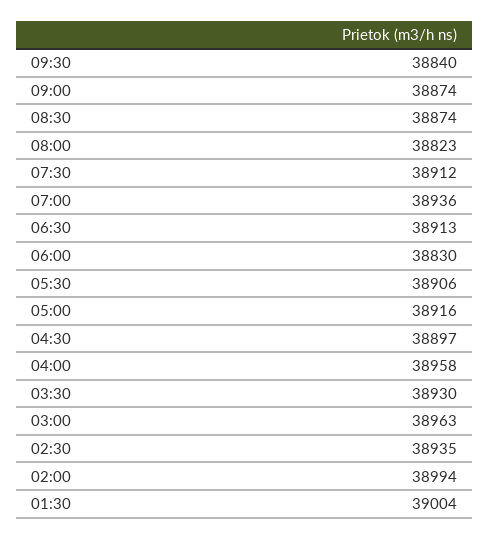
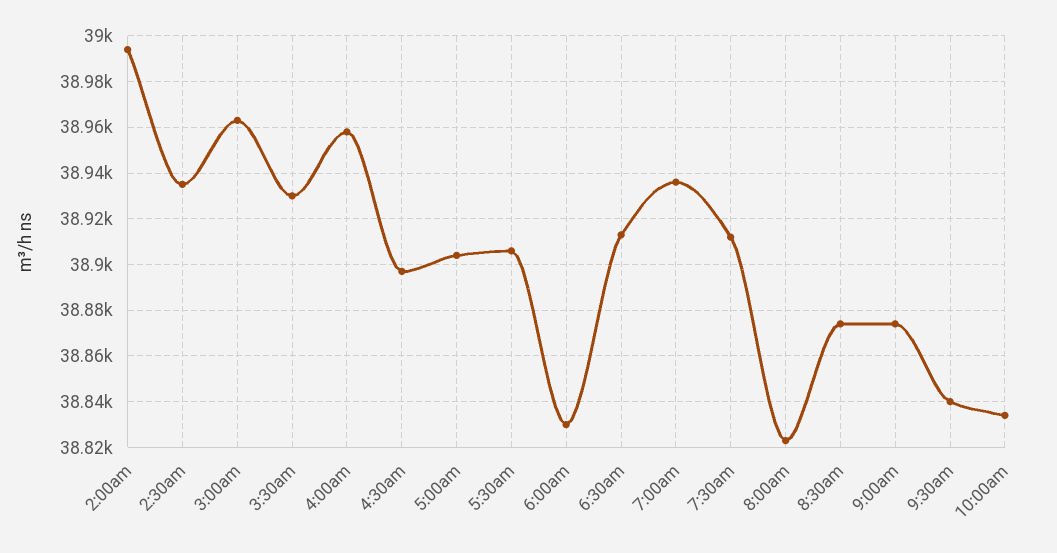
05:00: 38916 -> 38905
01:30: 39004 -> none
10:00am: none -> 38835

